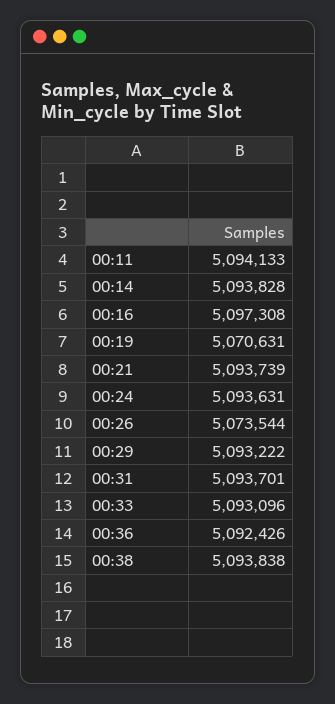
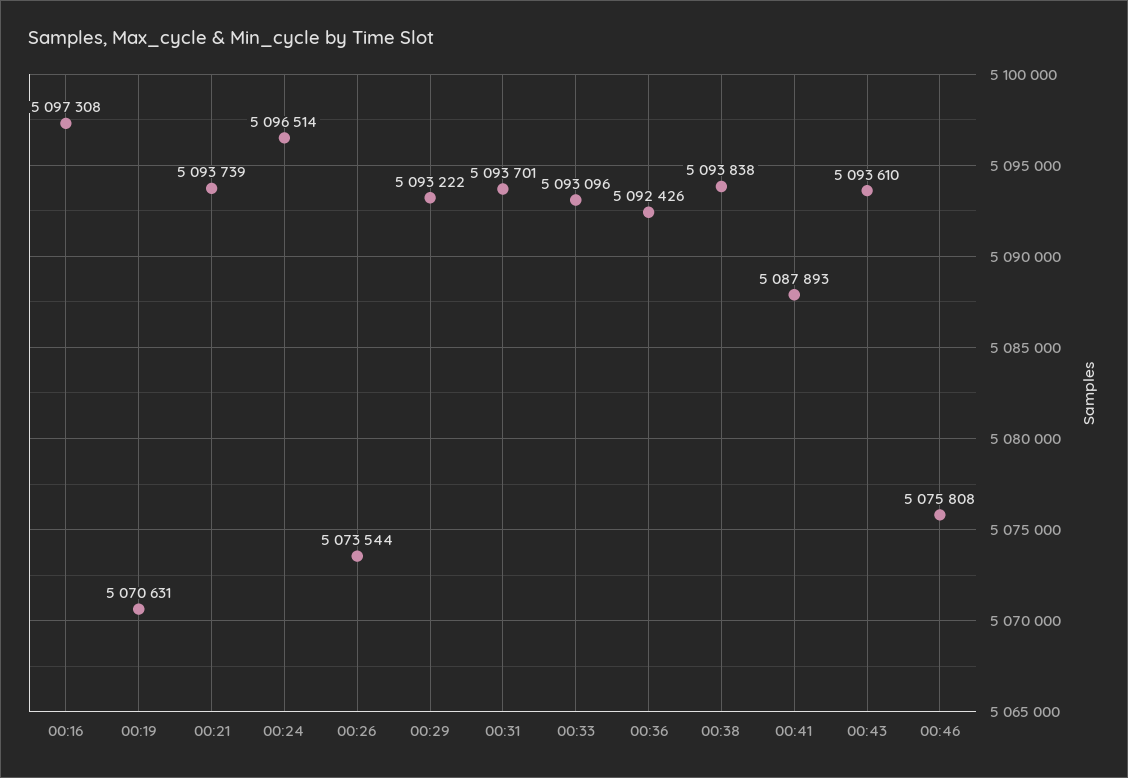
00:11: 5094133 -> none
00:14: 5093828 -> none
00:24: 5093631 -> 5096514
00:41: none -> 5087893
00:43: none -> 5093610
00:46: none -> 5075808

